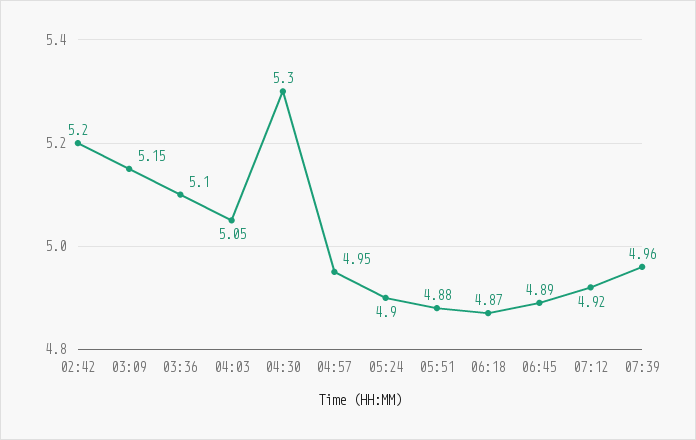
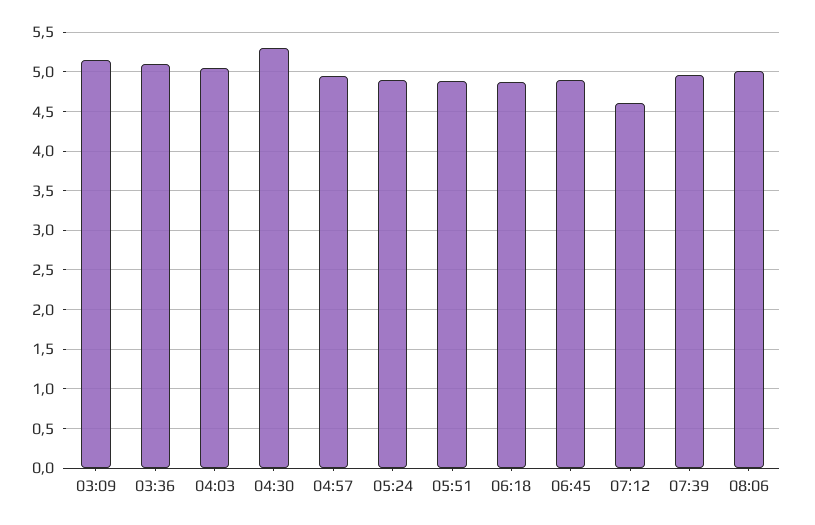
02:42: 5.2 -> none
07:12: 4.92 -> 4.6
08:06: none -> 5

